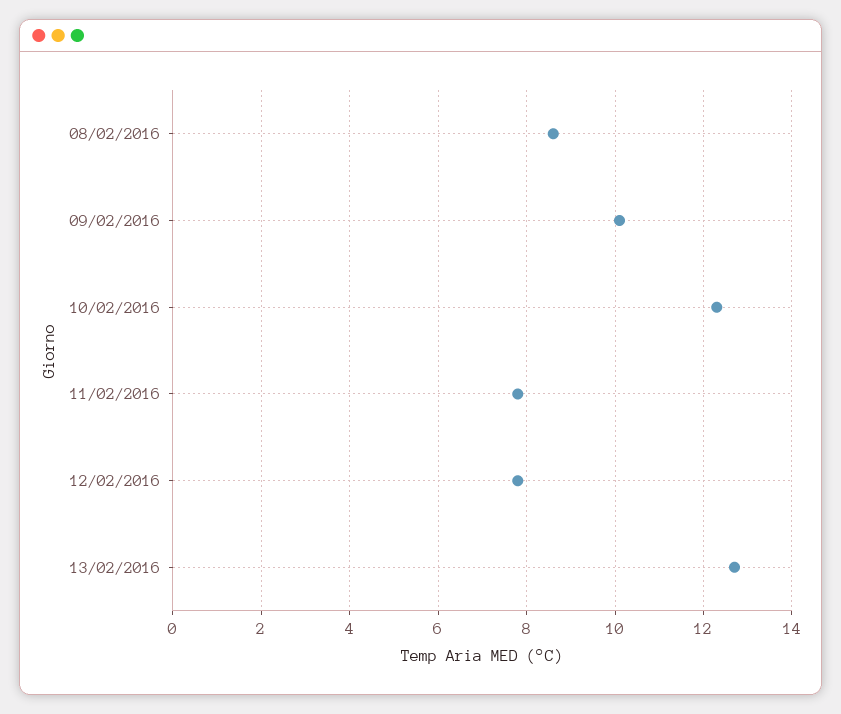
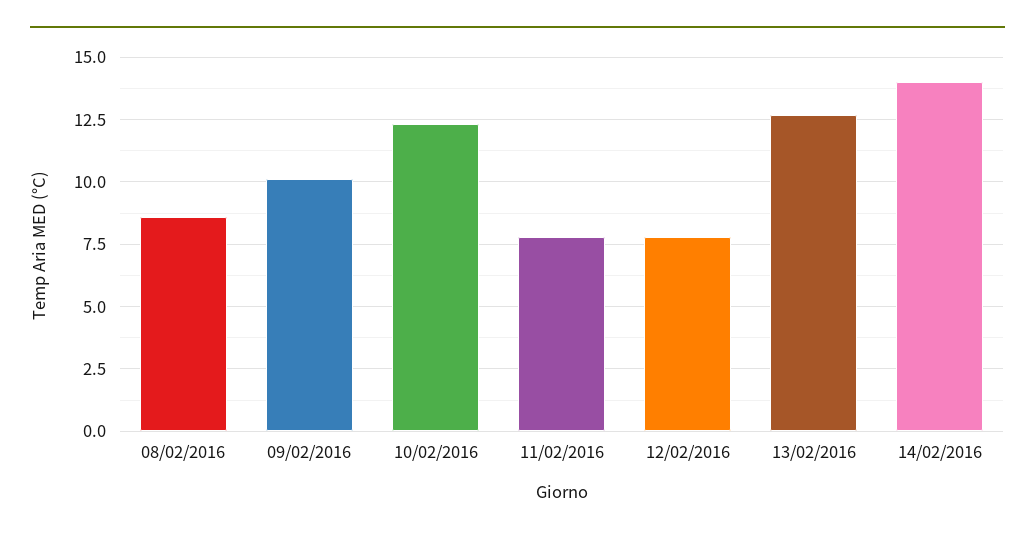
14/02/2016: none -> 14

